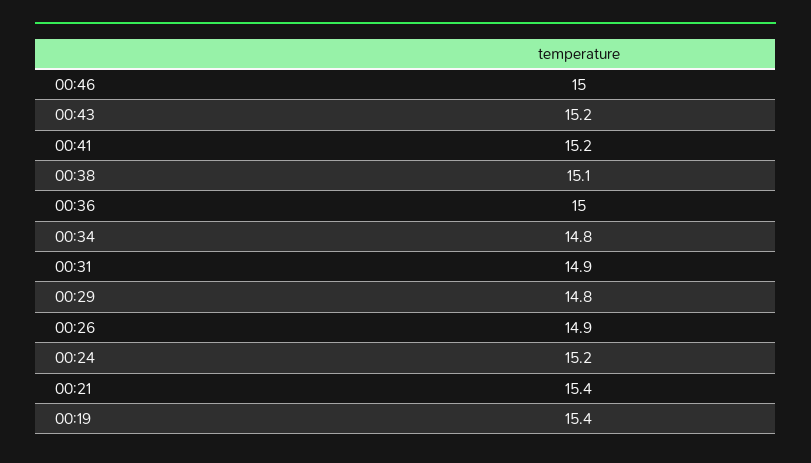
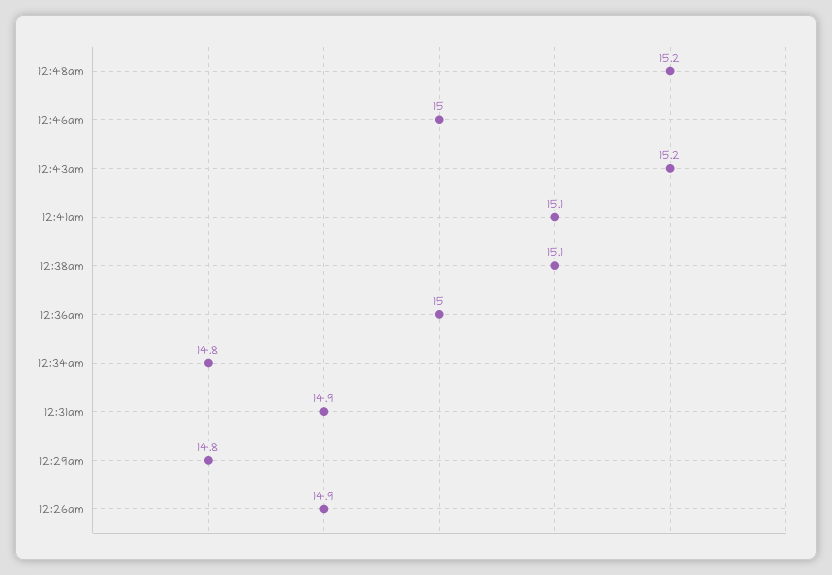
00:41: 15.2 -> 15.1
00:24: 15.2 -> none
00:21: 15.4 -> none
00:19: 15.4 -> none
12:48am: none -> 15.2

